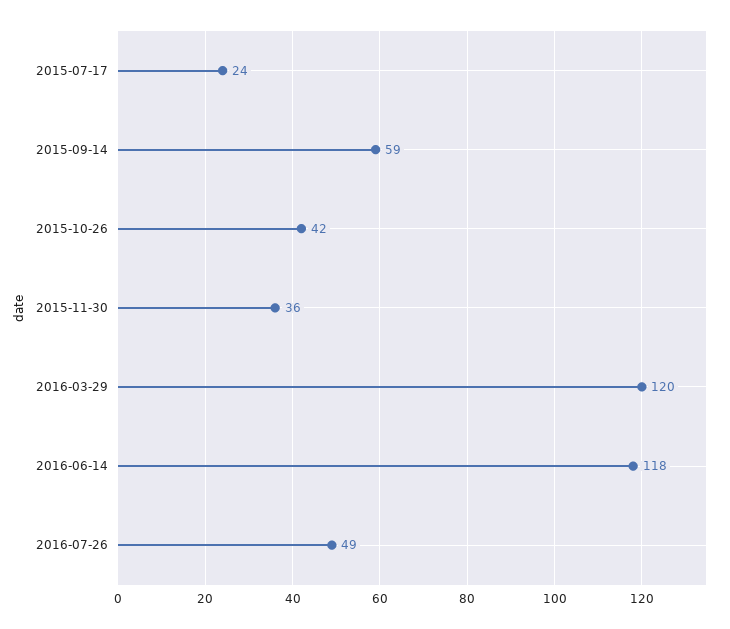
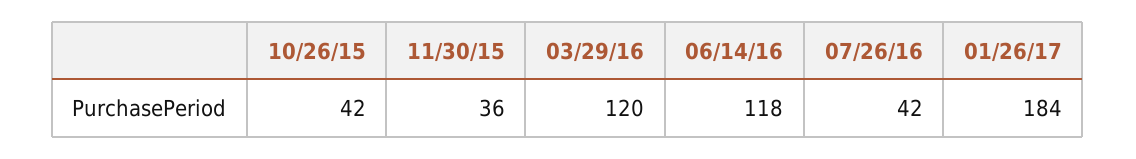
2015-07-17: 24 -> none
2015-09-14: 59 -> none
2016-07-26: 49 -> 42
01/26/17: none -> 184

